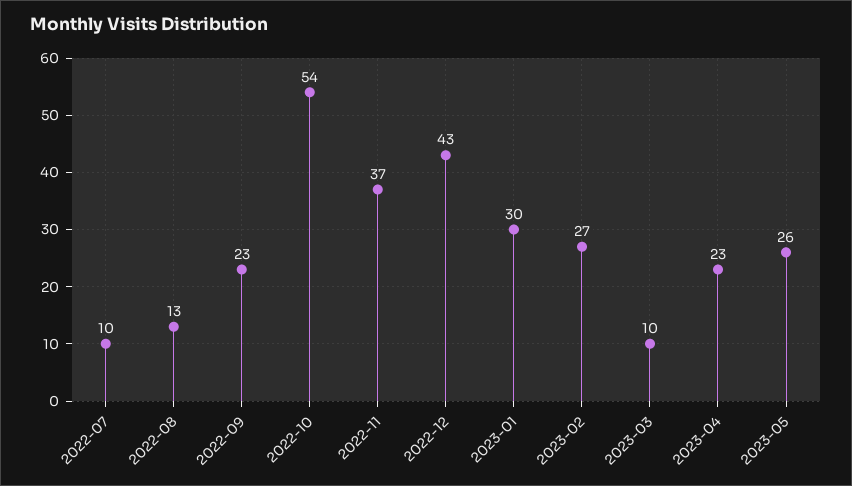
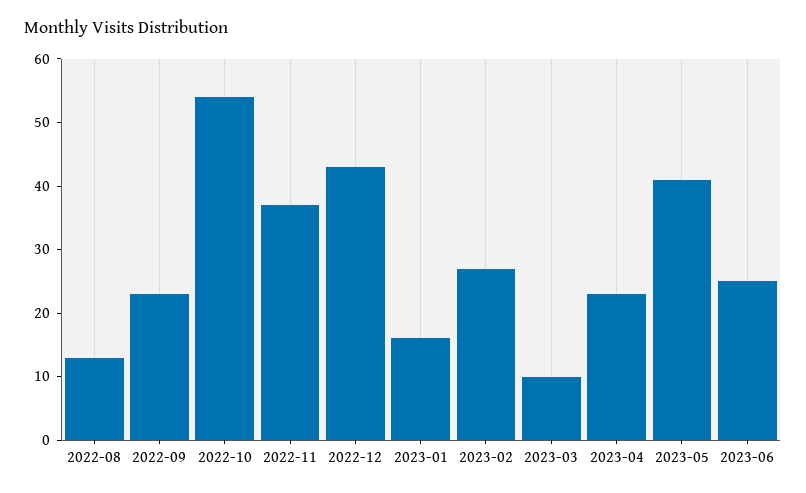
2022-07: 10 -> none
2023-01: 30 -> 15
2023-05: 26 -> 40
2023-06: none -> 25

